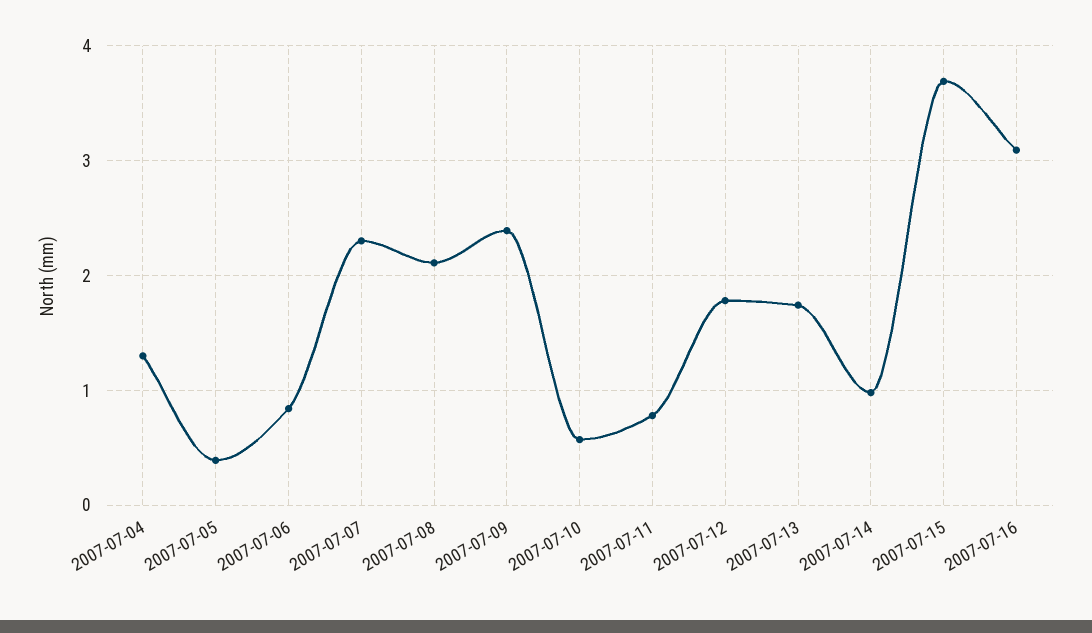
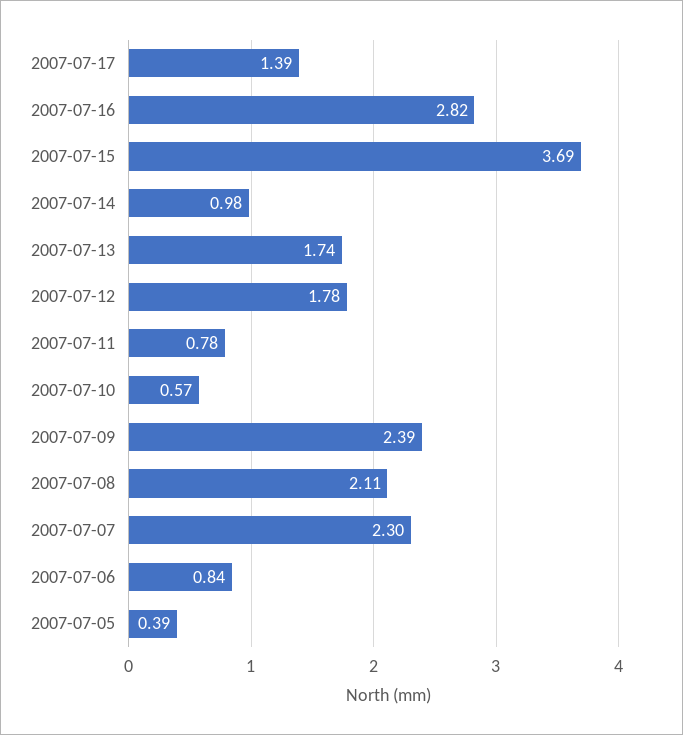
2007-07-04: 1.3 -> none
2007-07-16: 3.1 -> 2.82
2007-07-17: none -> 1.39

